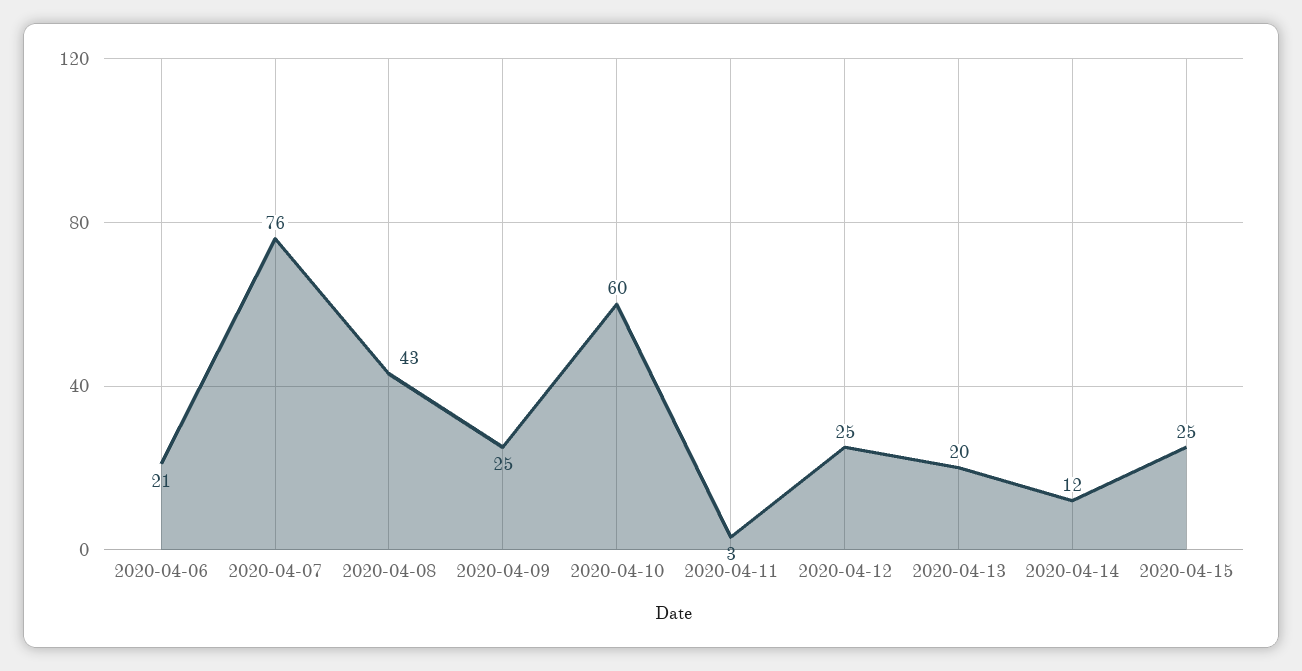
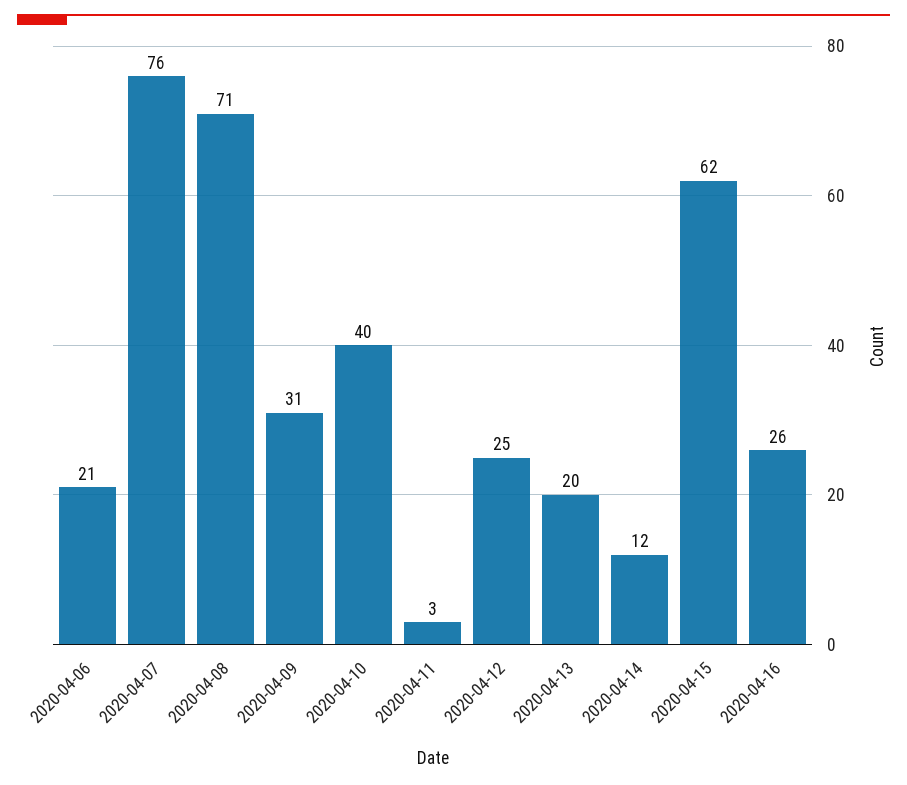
2020-04-08: 43 -> 71
2020-04-09: 25 -> 31
2020-04-10: 60 -> 40
2020-04-15: 25 -> 62
2020-04-16: none -> 26

